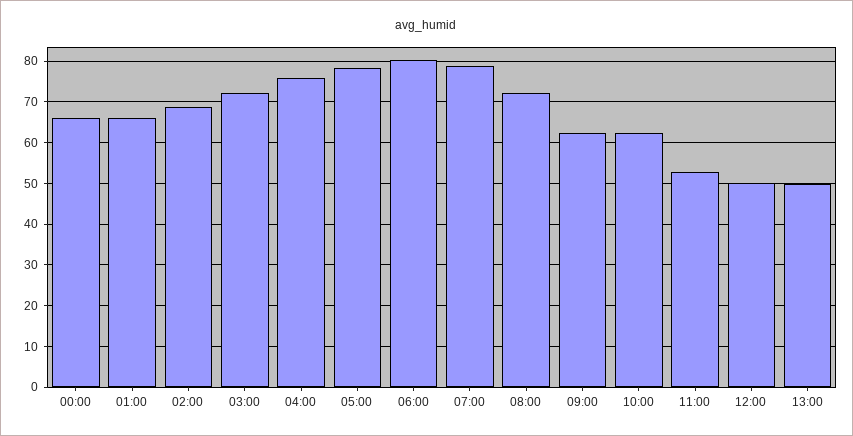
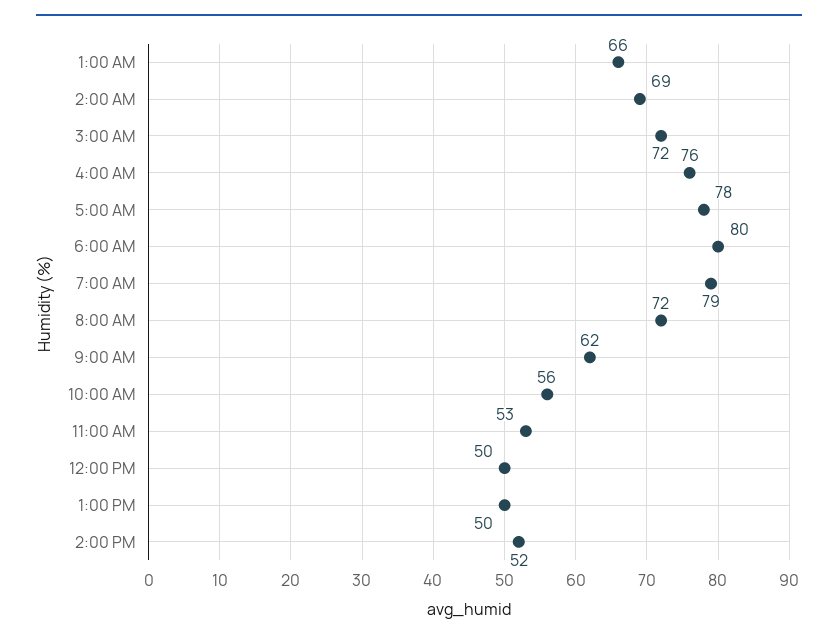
00:00: 66 -> none
10:00: 62 -> 56
2:00 PM: none -> 52

